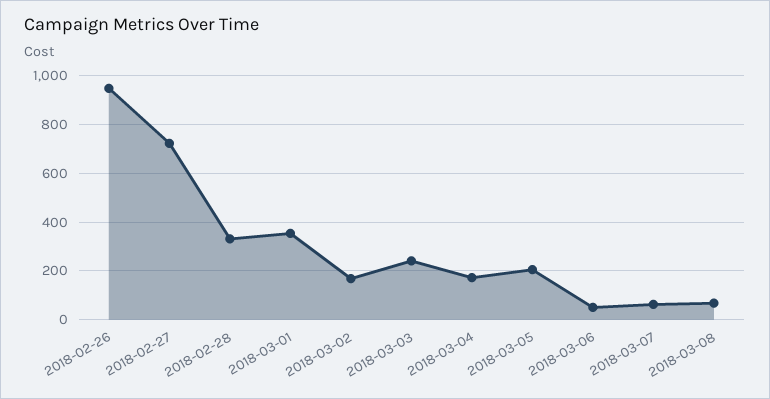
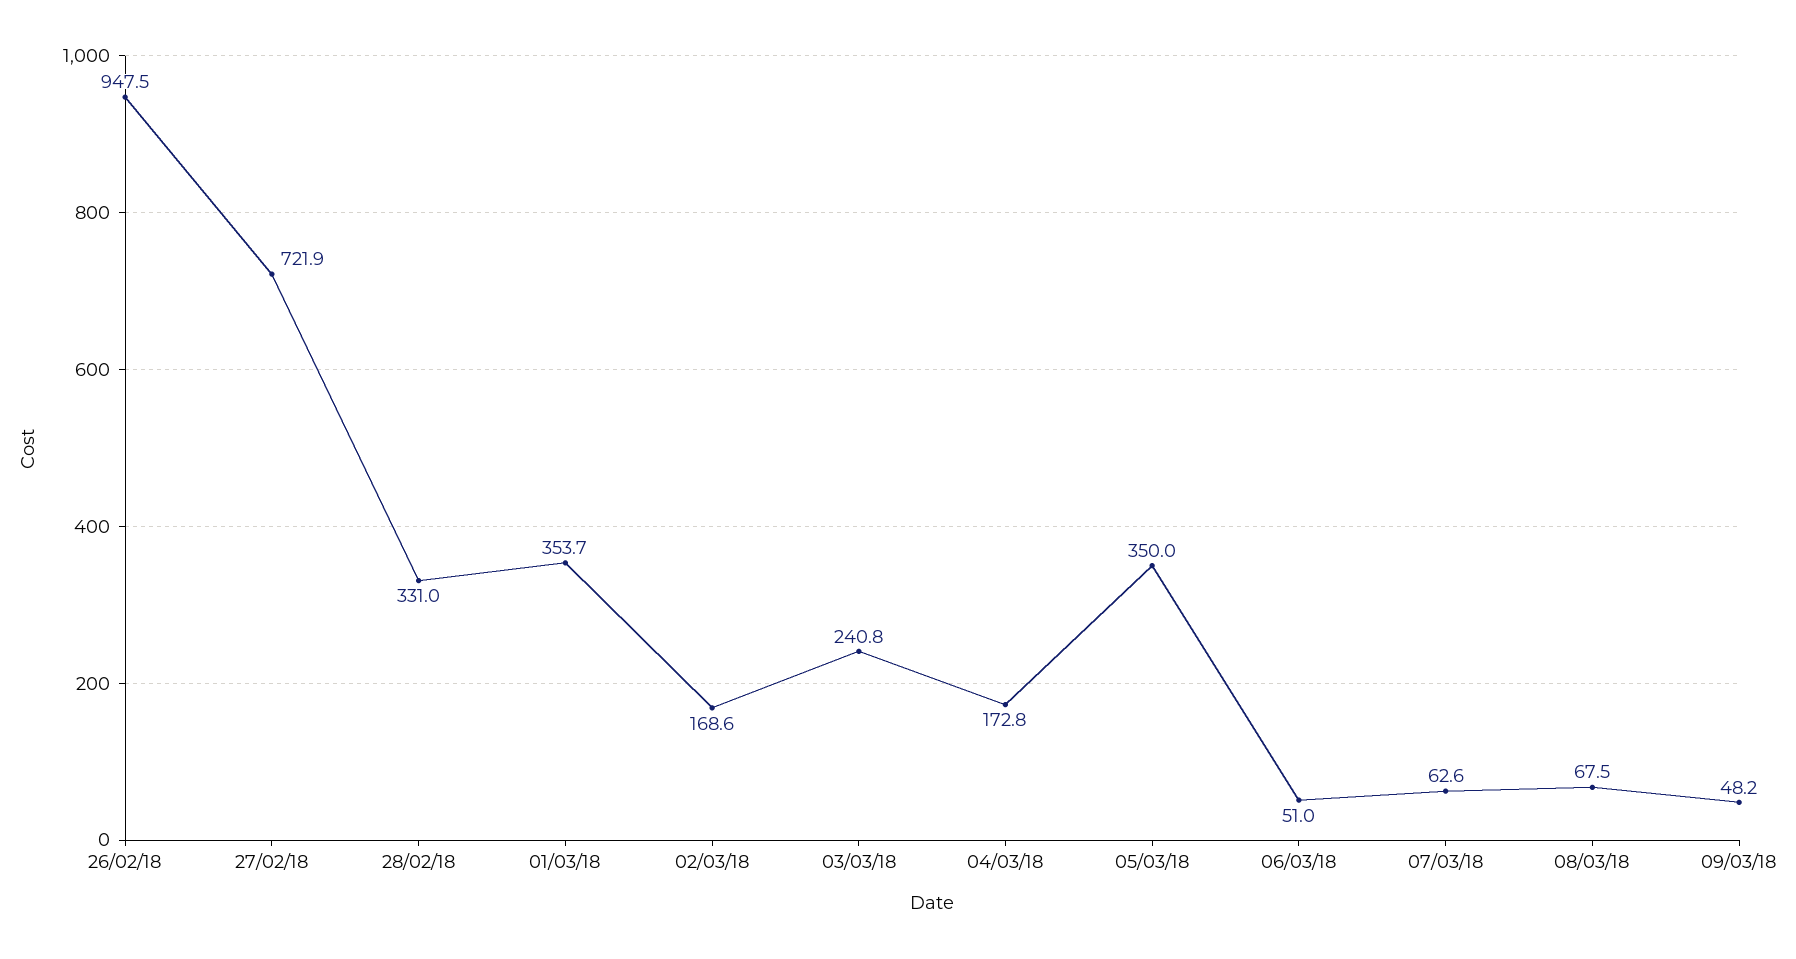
2018-03-05: 200 -> 350
09/03/18: none -> 48.2

